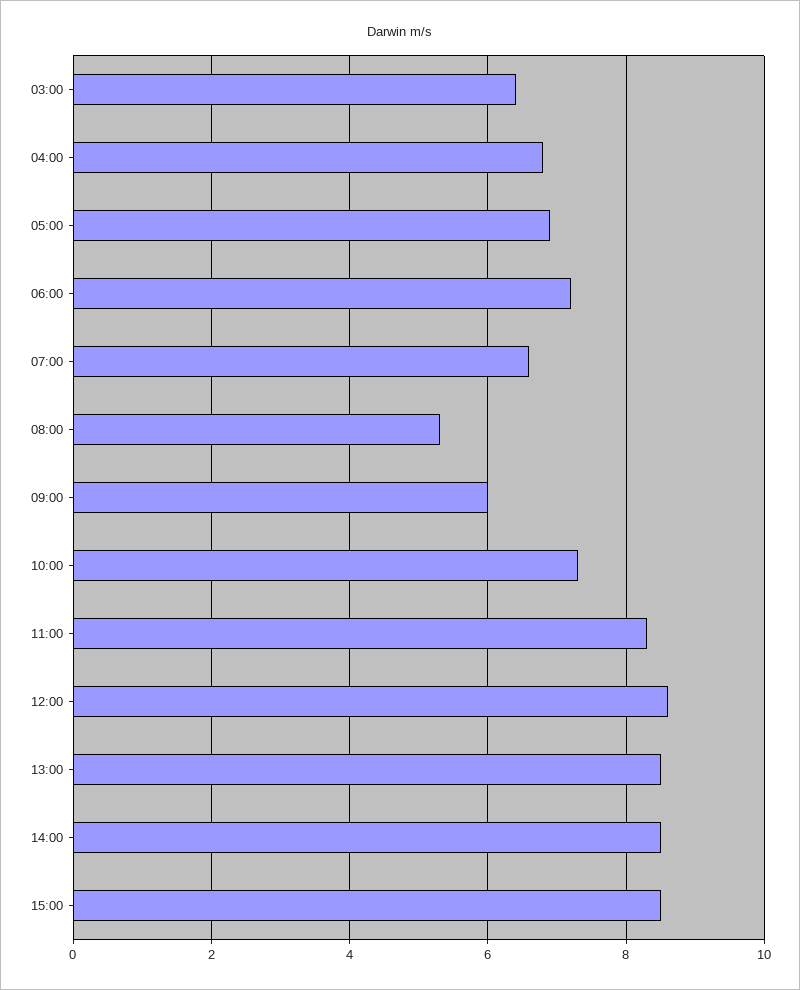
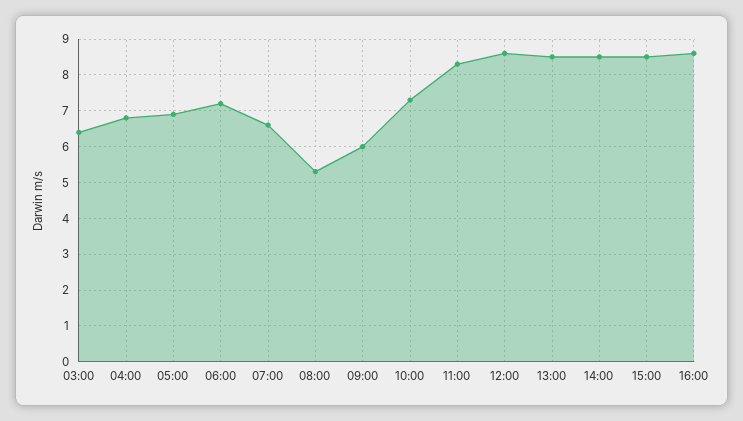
16:00: none -> 8.5

